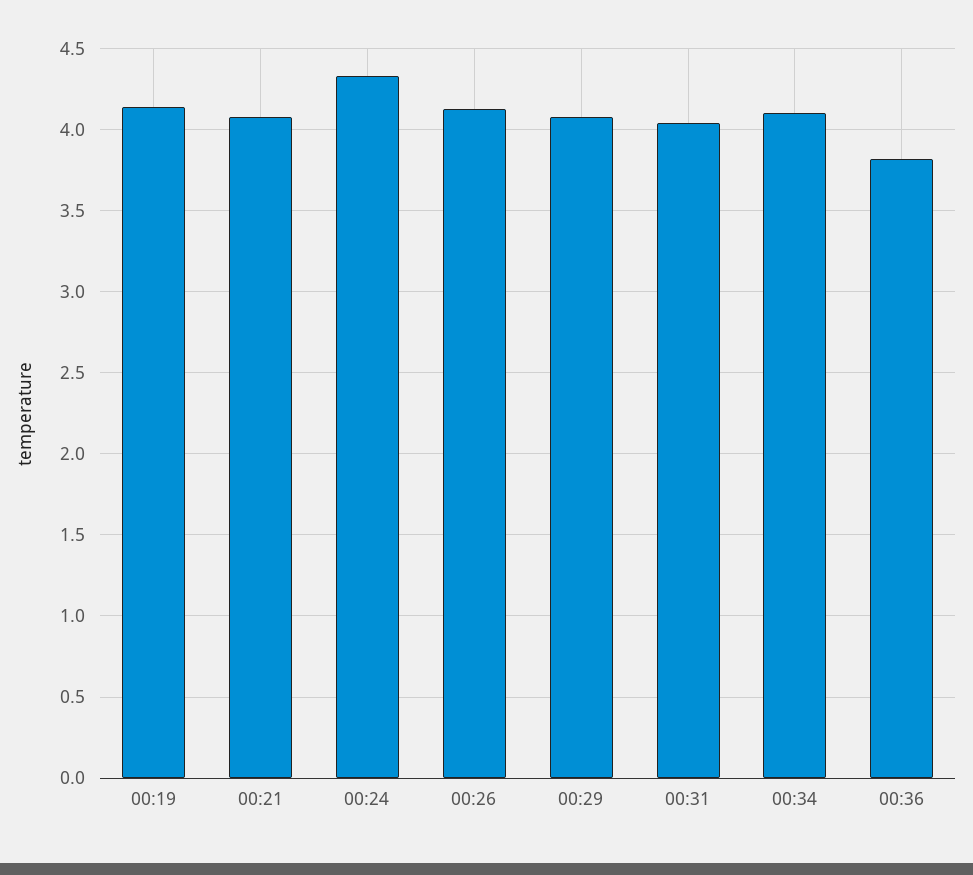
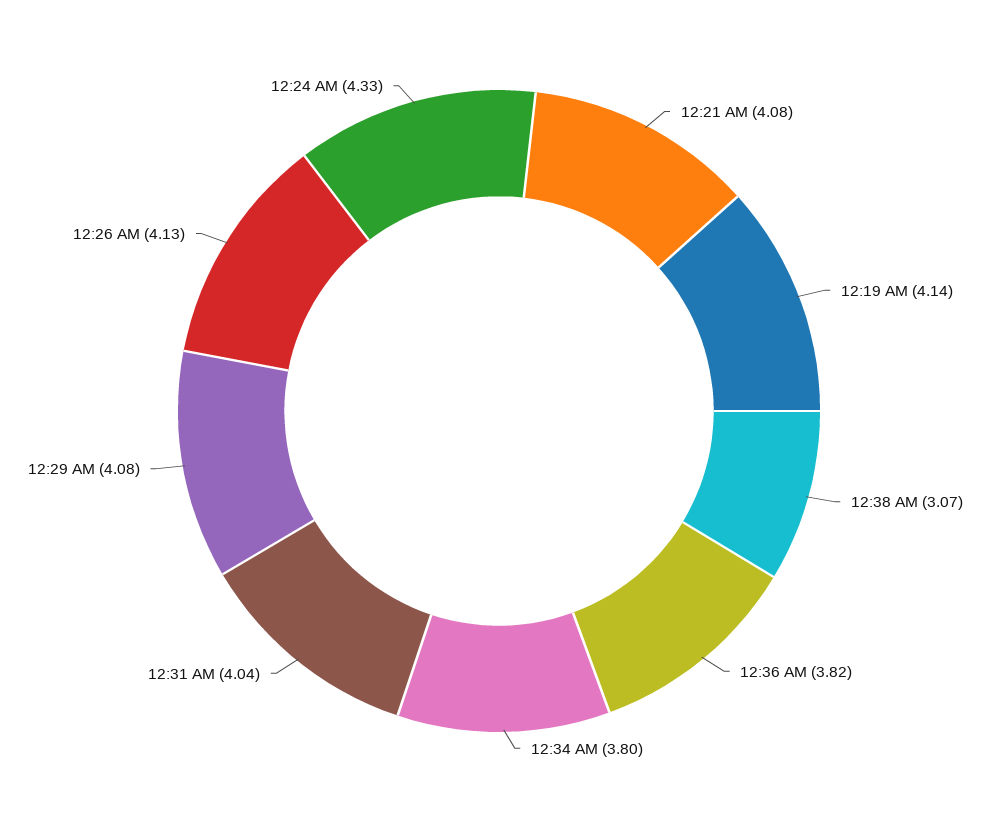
00:34: 4.1 -> 3.8
12:38 AM: none -> 3.07

